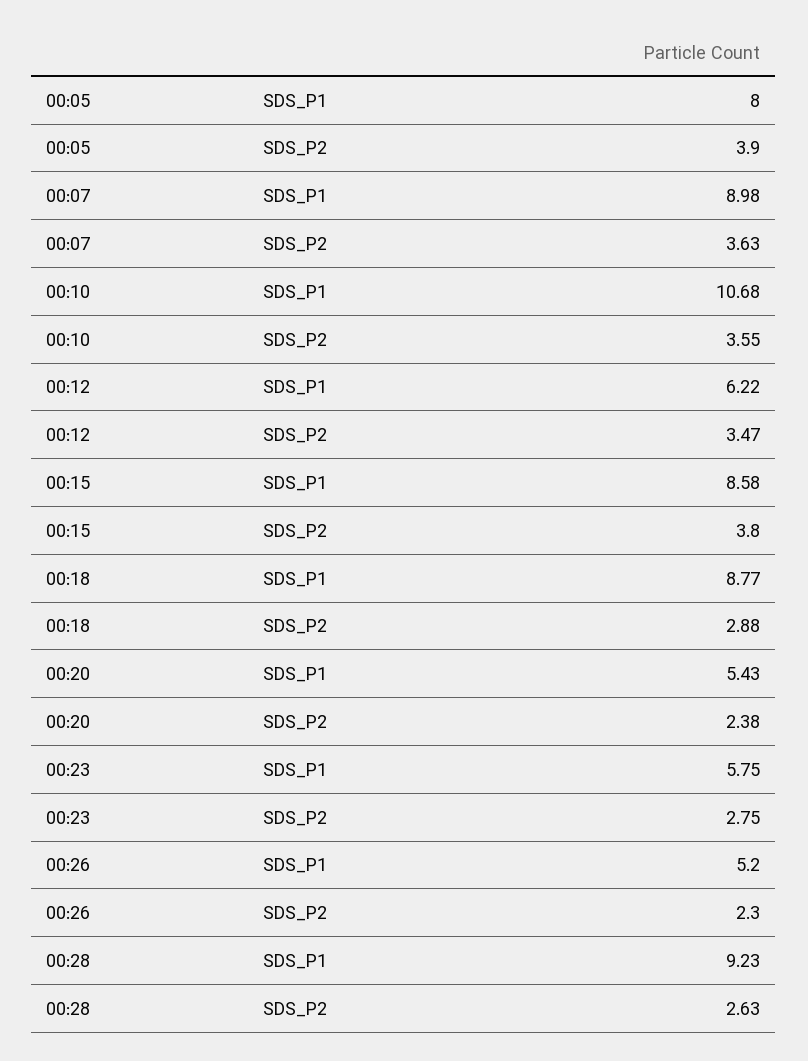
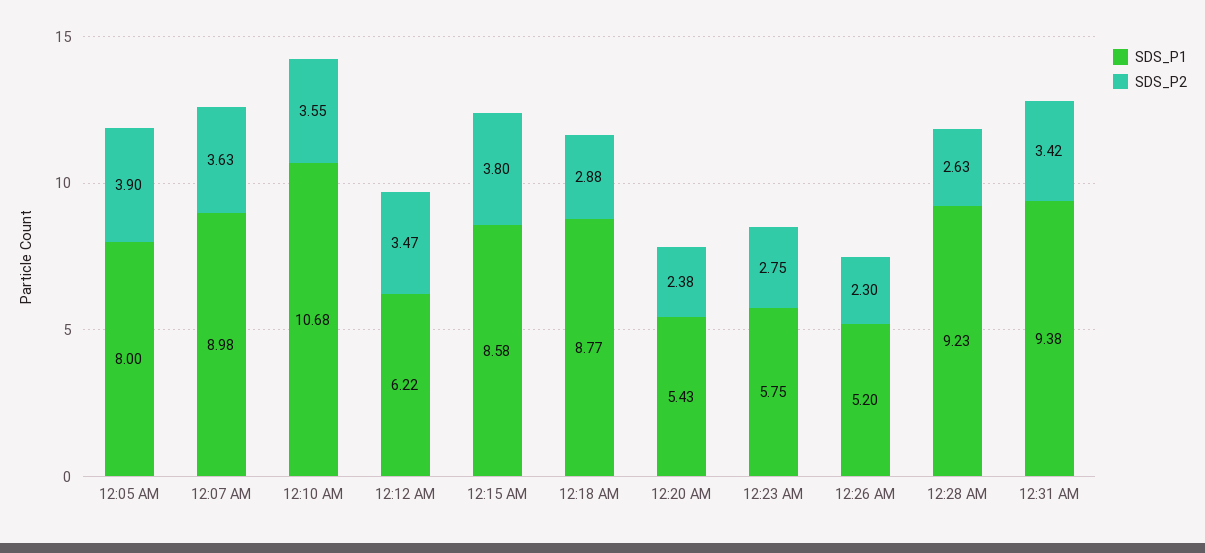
SDS_P1, 12:31 AM: none -> 9.38
SDS_P2, 12:31 AM: none -> 3.42

